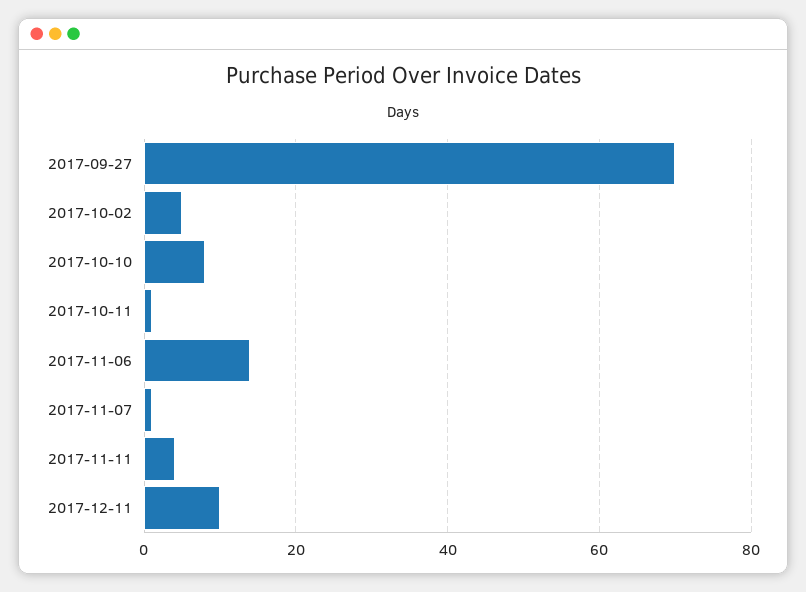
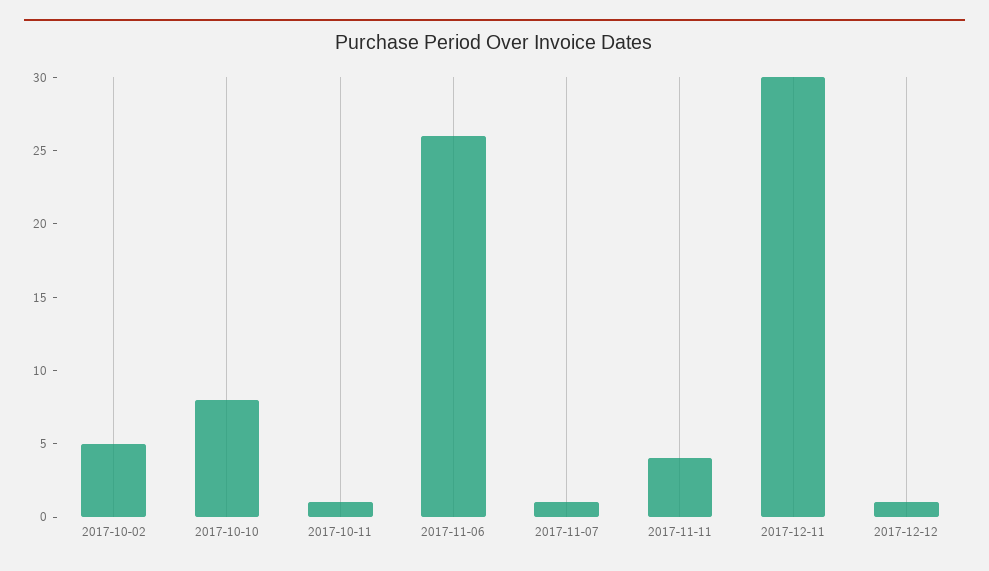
2017-09-27: 70 -> none
2017-11-06: 15 -> 26
2017-12-11: 10 -> 30
2017-12-12: none -> 1

